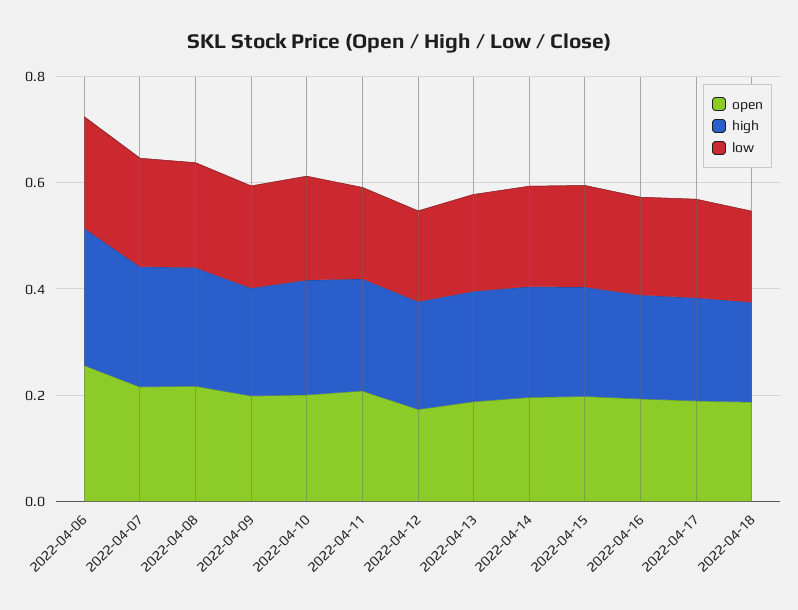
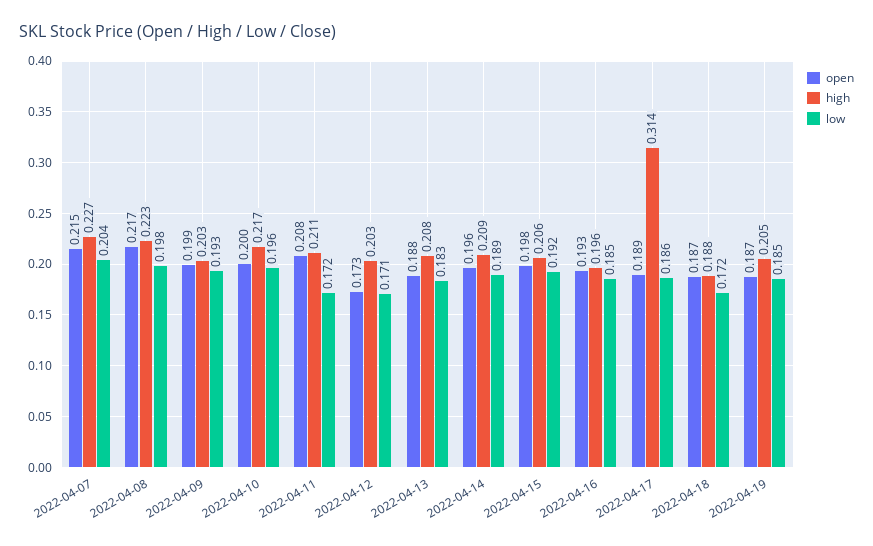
open, 2022-04-06: 0.25 -> none
high, 2022-04-06: 0.25 -> none
low, 2022-04-06: 0.2 -> none
high, 2022-04-17: 0.2 -> 0.314
open, 2022-04-19: none -> 0.187
high, 2022-04-19: none -> 0.205
low, 2022-04-19: none -> 0.185

